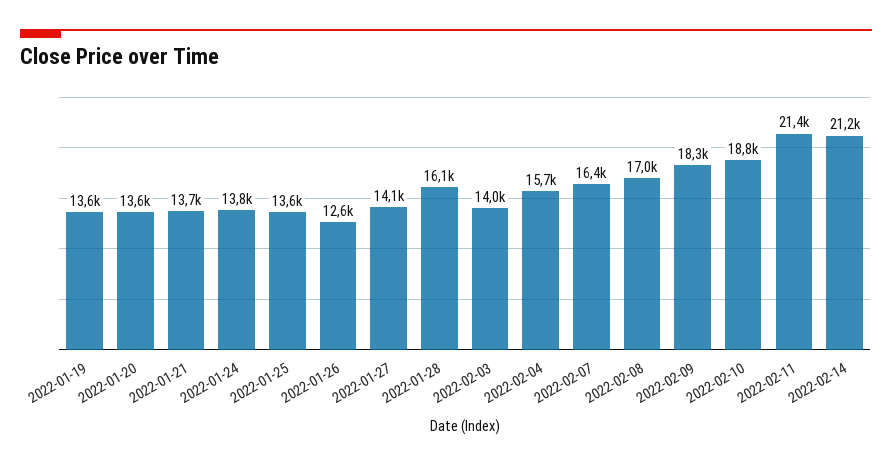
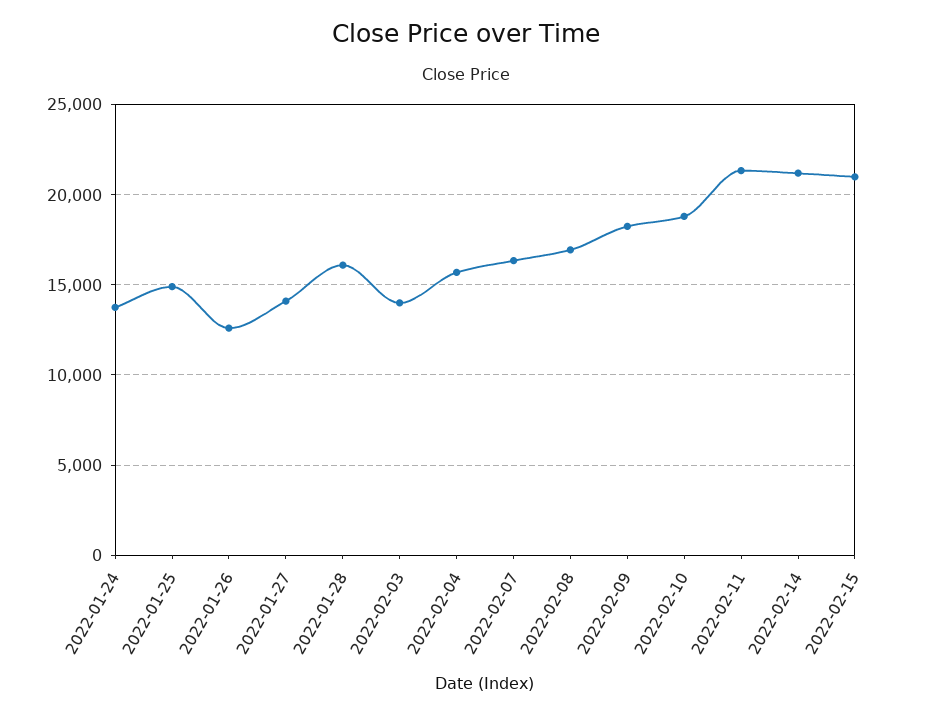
2022-01-19: 13600 -> none
2022-01-20: 13600 -> none
2022-01-21: 13700 -> none
2022-01-25: 13600 -> 15000
2022-02-15: none -> 21000

